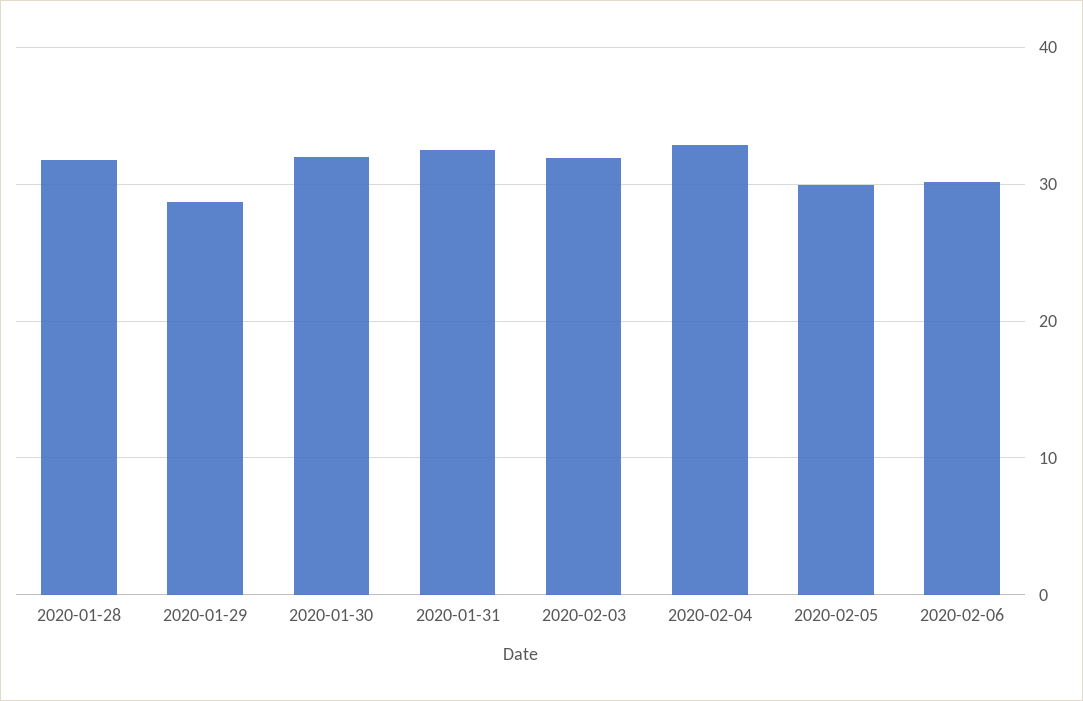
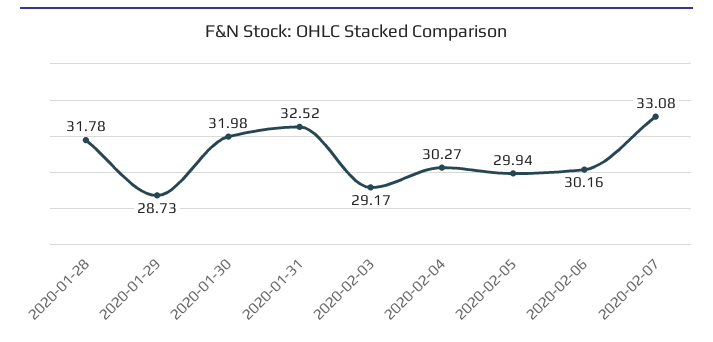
2020-02-03: 32 -> 29.17
2020-02-04: 33 -> 30.27
2020-02-07: none -> 33.08

